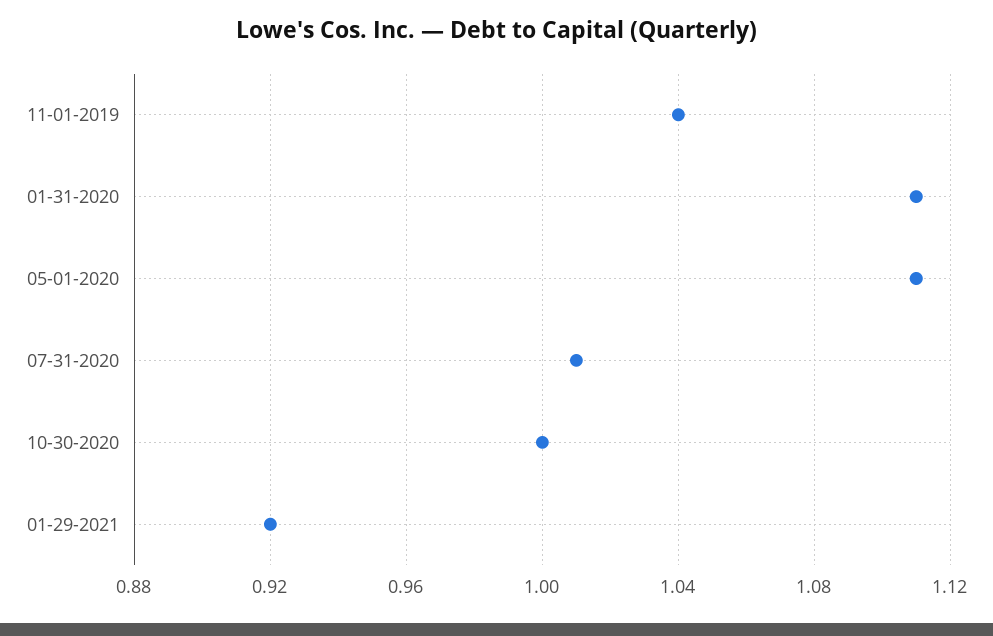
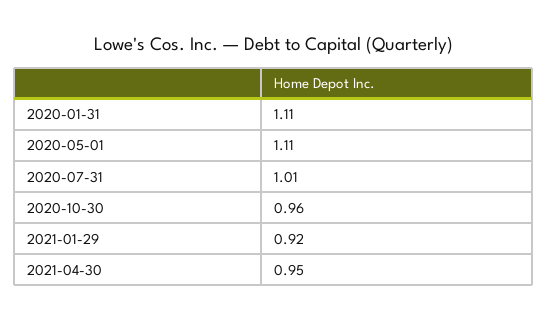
11-01-2019: 1.04 -> none
10-30-2020: 1 -> 0.96
2021-04-30: none -> 0.95

